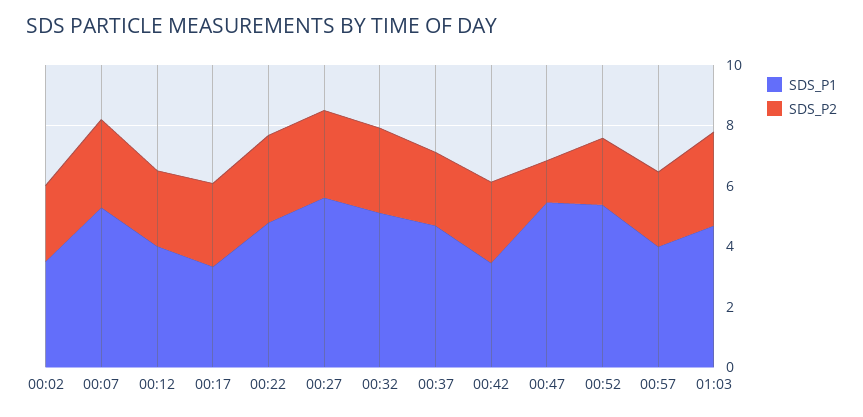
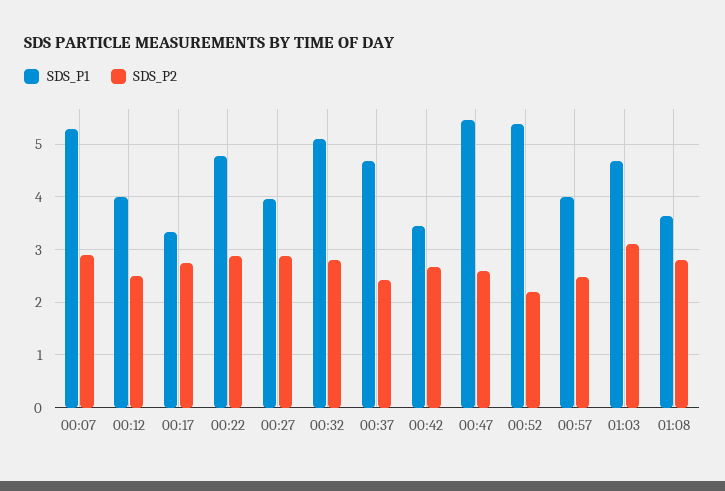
SDS_P1, 00:02: 3.5 -> none
SDS_P2, 00:02: 2.5 -> none
SDS_P1, 00:27: 5.5 -> 4
SDS_P2, 00:47: 1.5 -> 2.6
SDS_P1, 01:08: none -> 3.6
SDS_P2, 01:08: none -> 2.8

